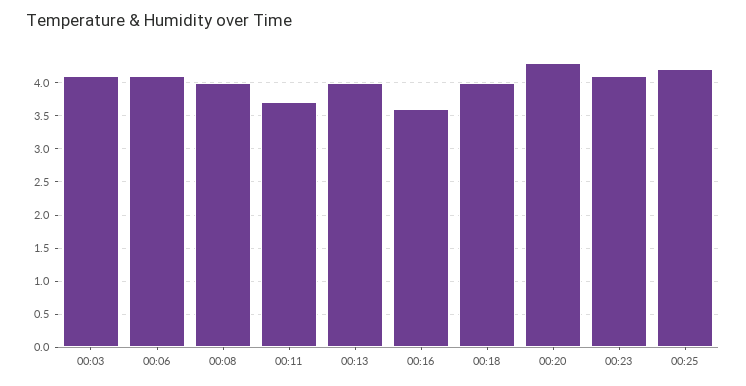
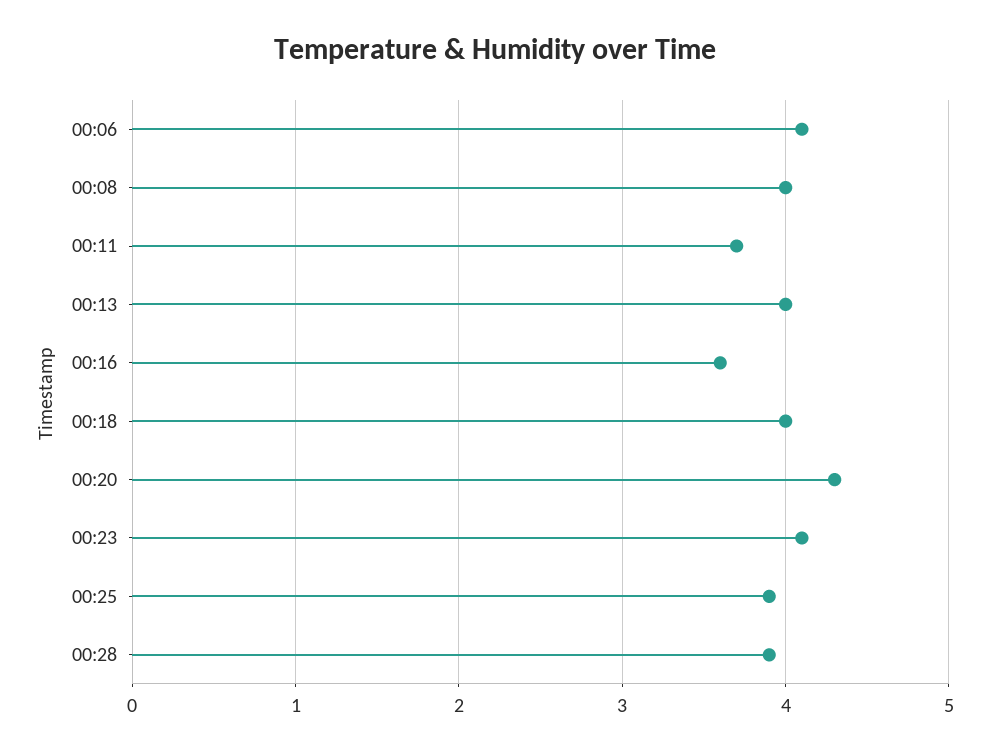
00:03: 4.1 -> none
00:25: 4.2 -> 3.9
00:28: none -> 3.9

